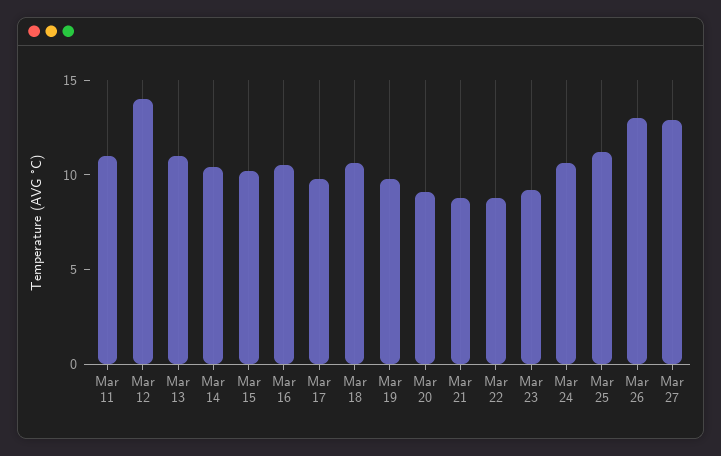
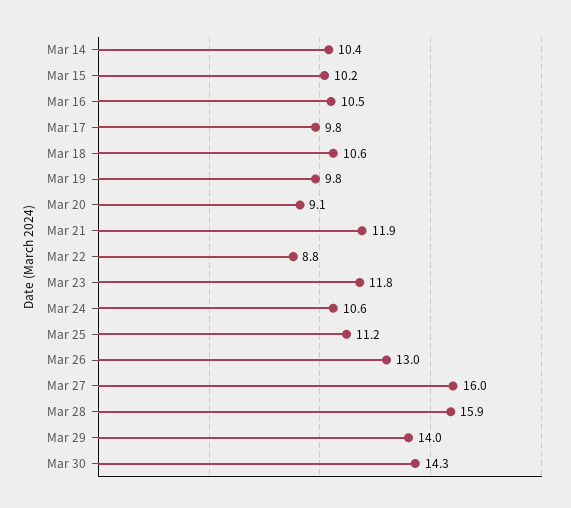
Mar 11: 11 -> none
Mar 12: 14 -> none
Mar 13: 11 -> none
Mar 21: 9 -> 11.9
Mar 23: 9 -> 11.8
Mar 27: 13 -> 16
Mar 28: none -> 15.9
Mar 29: none -> 14
Mar 30: none -> 14.3

